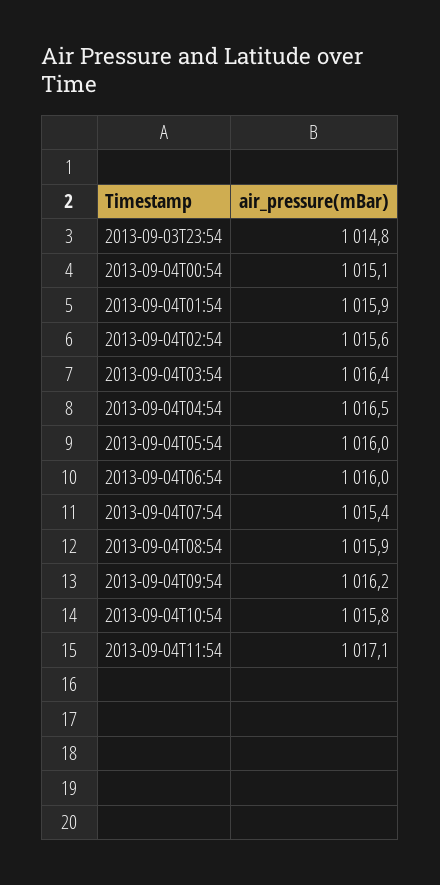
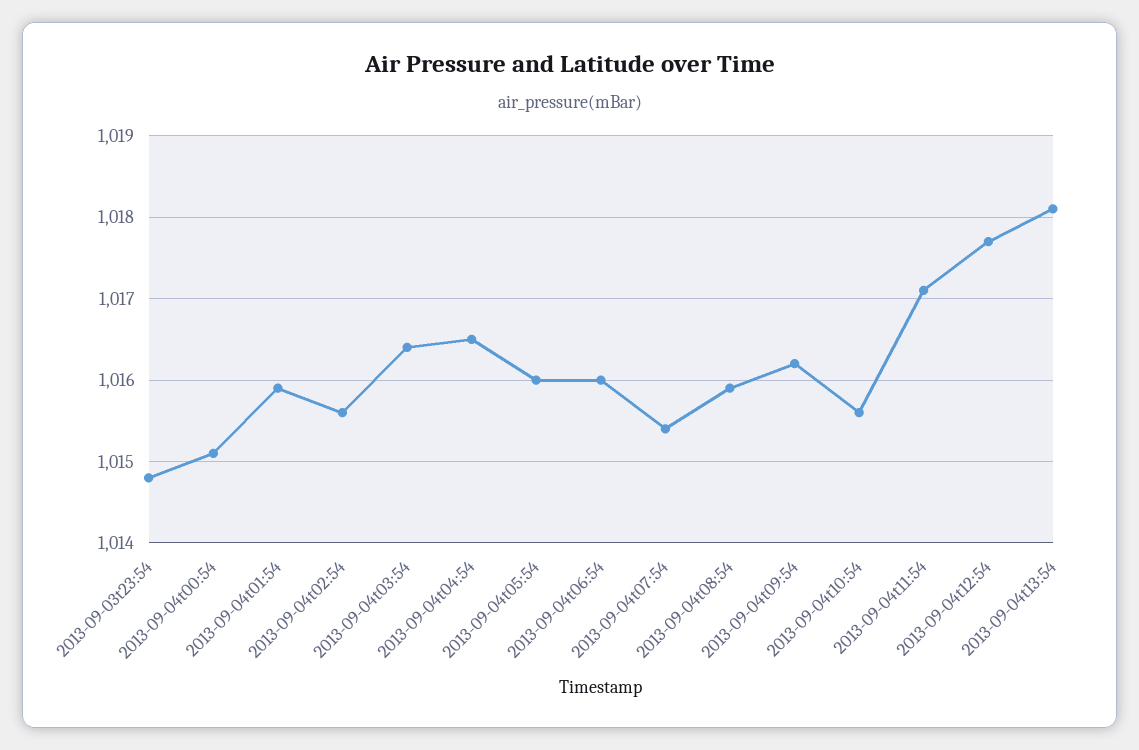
2013-09-04T10:54: 1015.8 -> 1015.6
2013-09-04t12:54: none -> 1017.7
2013-09-04t13:54: none -> 1018.1

